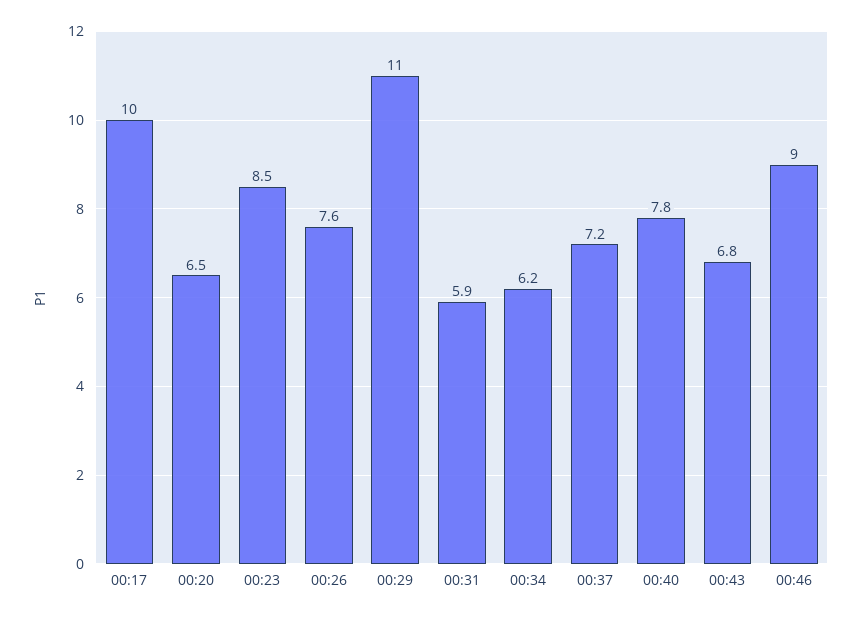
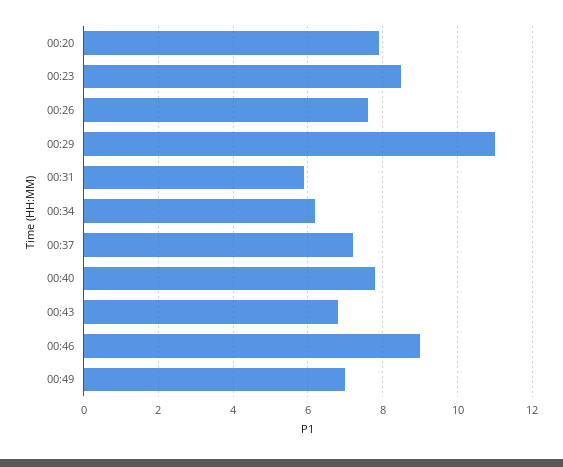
00:17: 10 -> none
00:20: 6.5 -> 8
00:49: none -> 7

